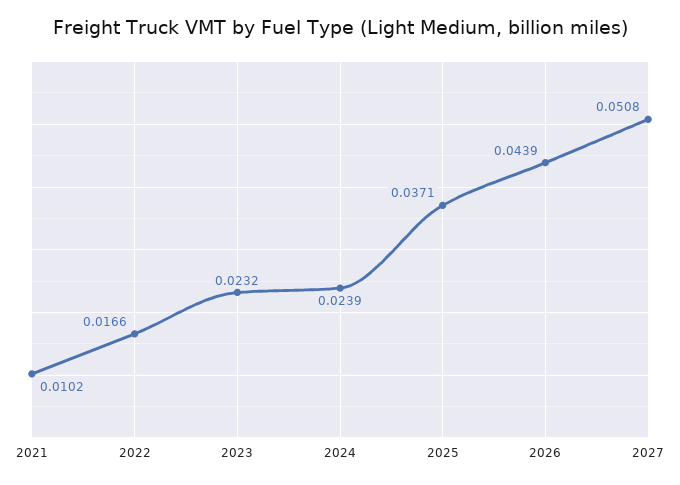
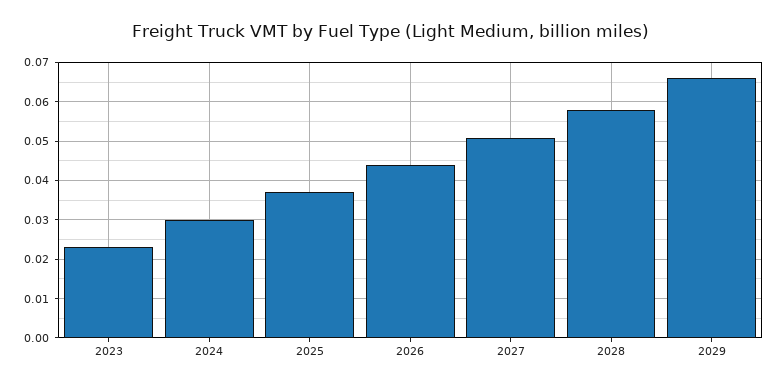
2021: 0.0102 -> none
2022: 0.0166 -> none
2024: 0.0239 -> 0.03
2028: none -> 0.058
2029: none -> 0.066

